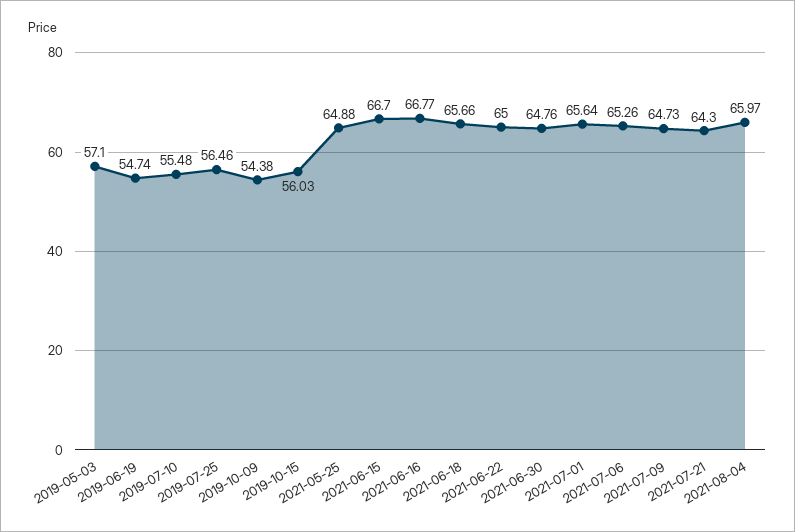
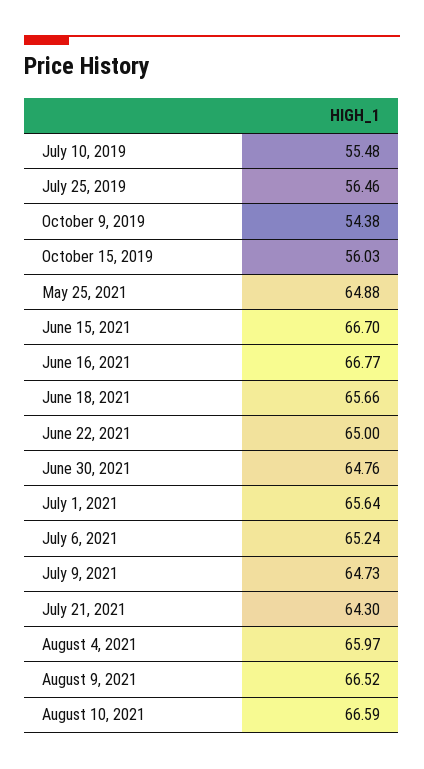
2019-05-03: 57.1 -> none
2019-06-19: 54.74 -> none
2021-07-06: 65.26 -> 65.24
August 9, 2021: none -> 66.52
August 10, 2021: none -> 66.59

